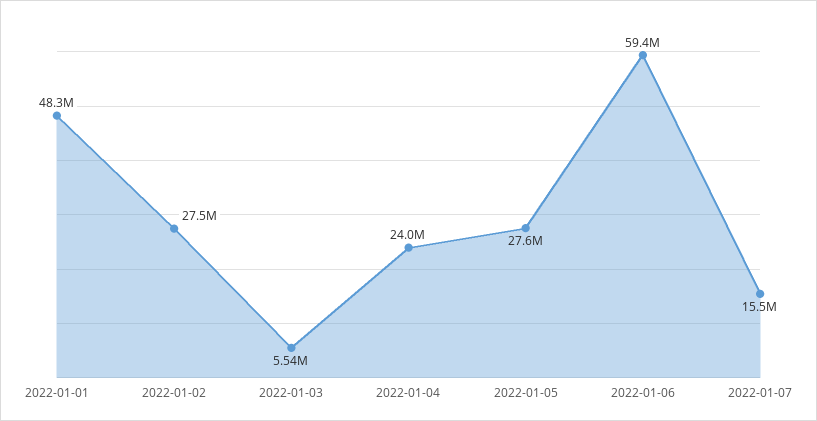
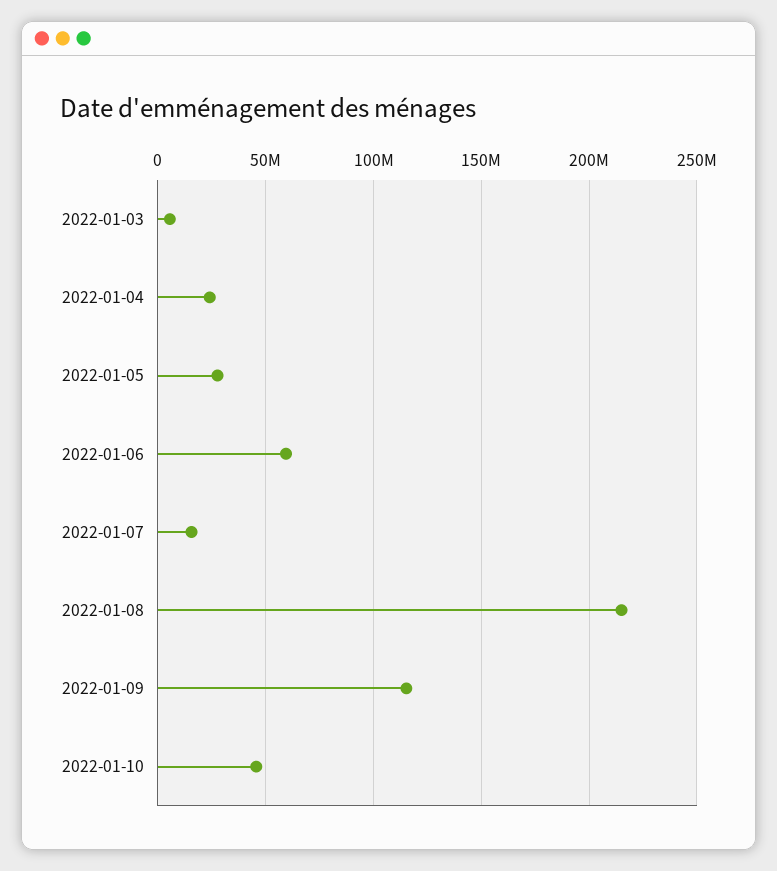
2022-01-01: 48300000 -> none
2022-01-02: 27500000 -> none
2022-01-08: none -> 215000000
2022-01-09: none -> 115000000
2022-01-10: none -> 45000000

